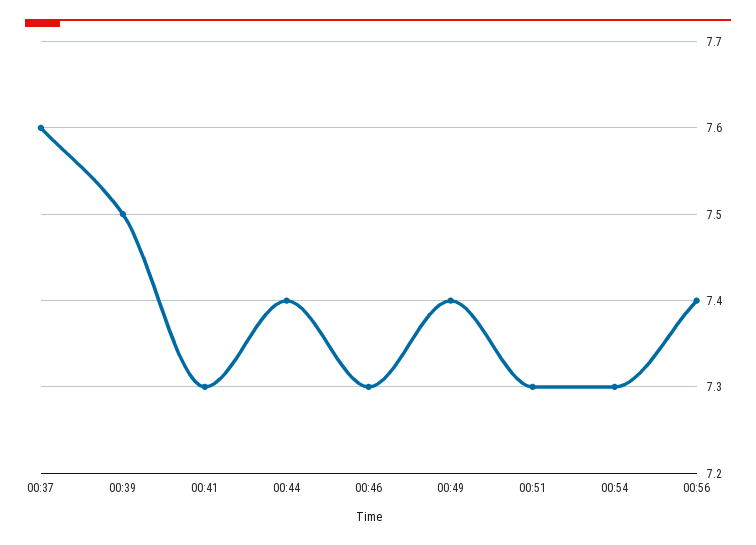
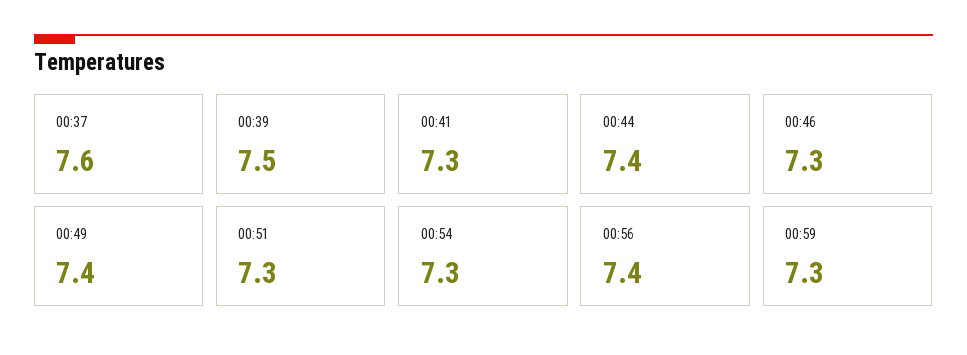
00:59: none -> 7.3

